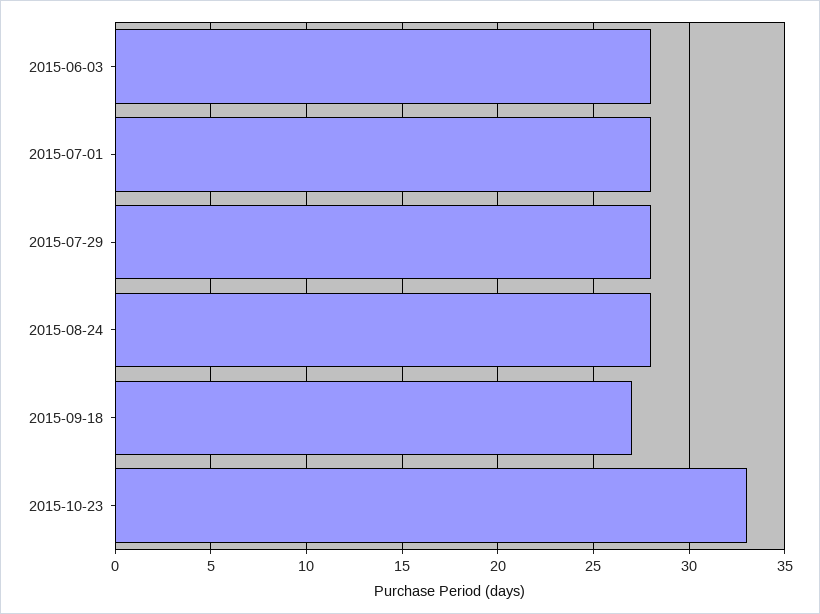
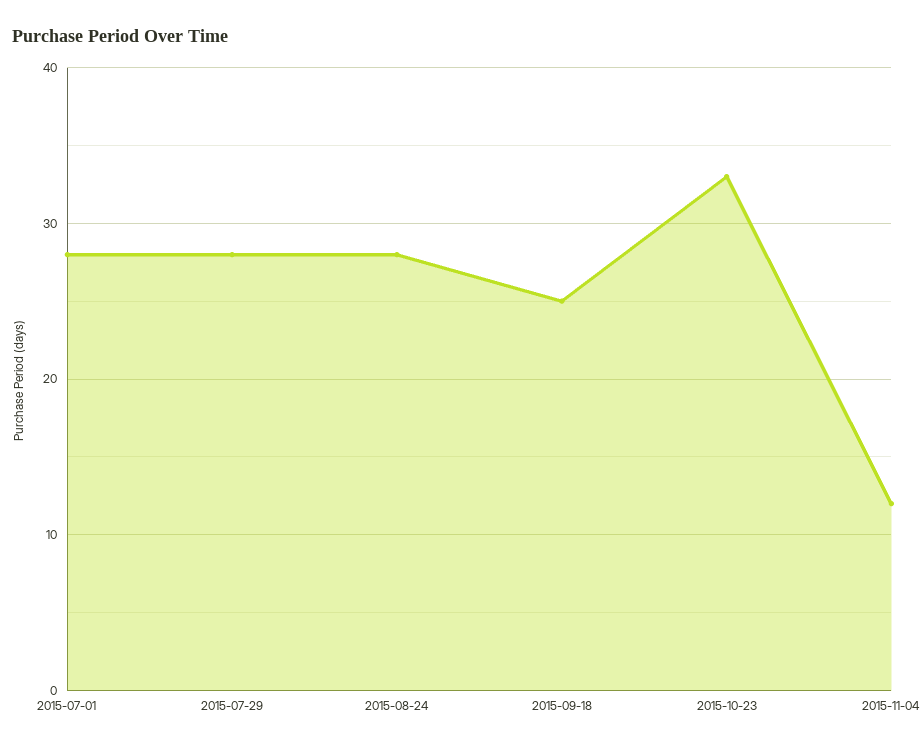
2015-06-03: 28 -> none
2015-09-18: 27 -> 25
2015-11-04: none -> 12

